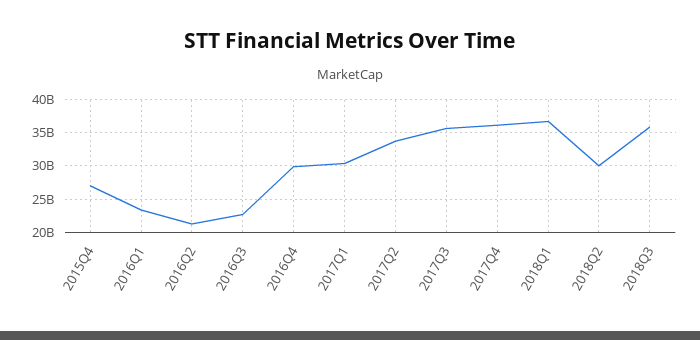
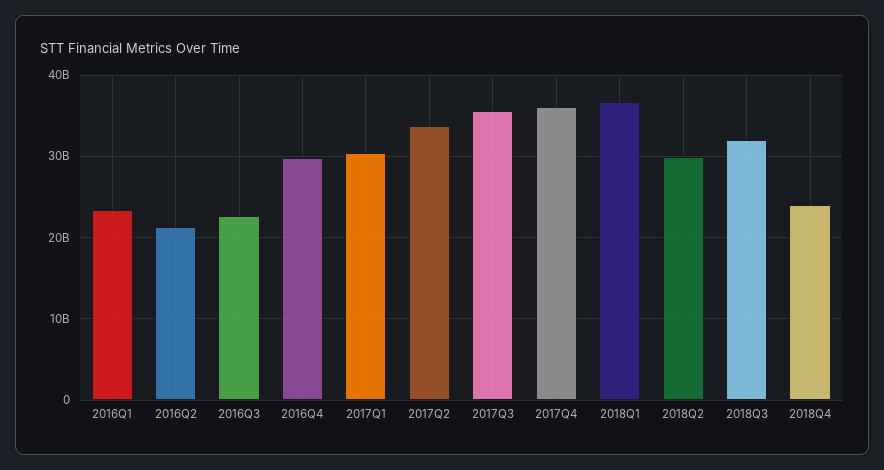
2015Q4: 27000000000 -> none
2018Q3: 36000000000 -> 32000000000
2018Q4: none -> 24000000000

